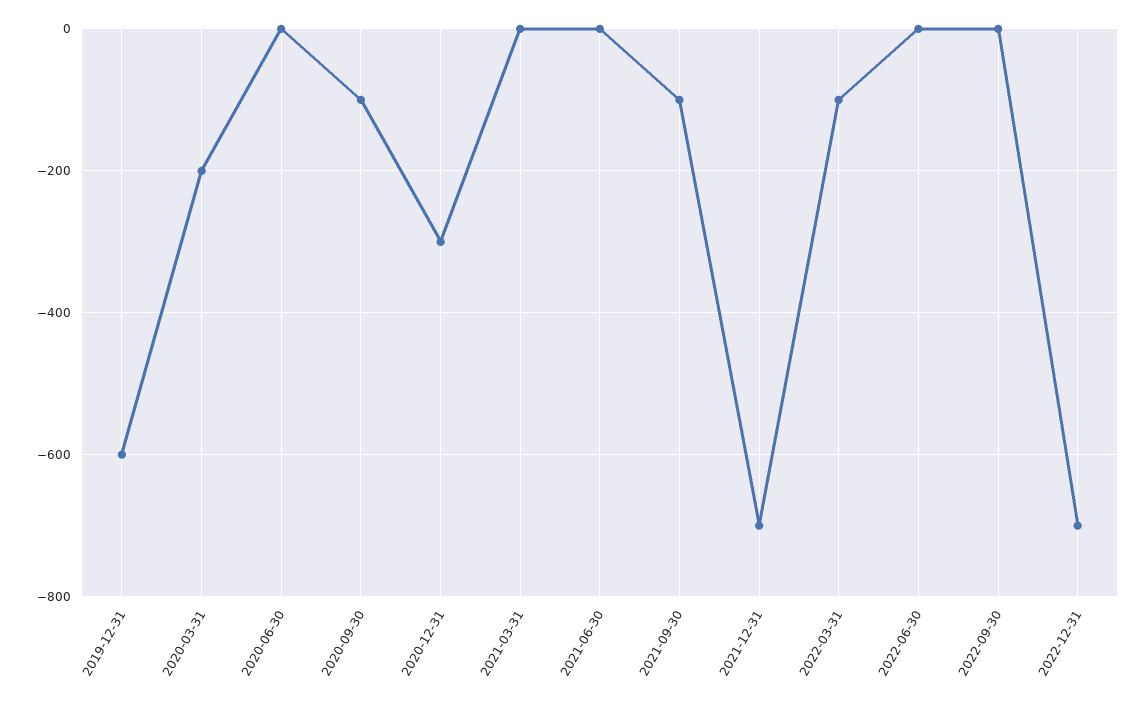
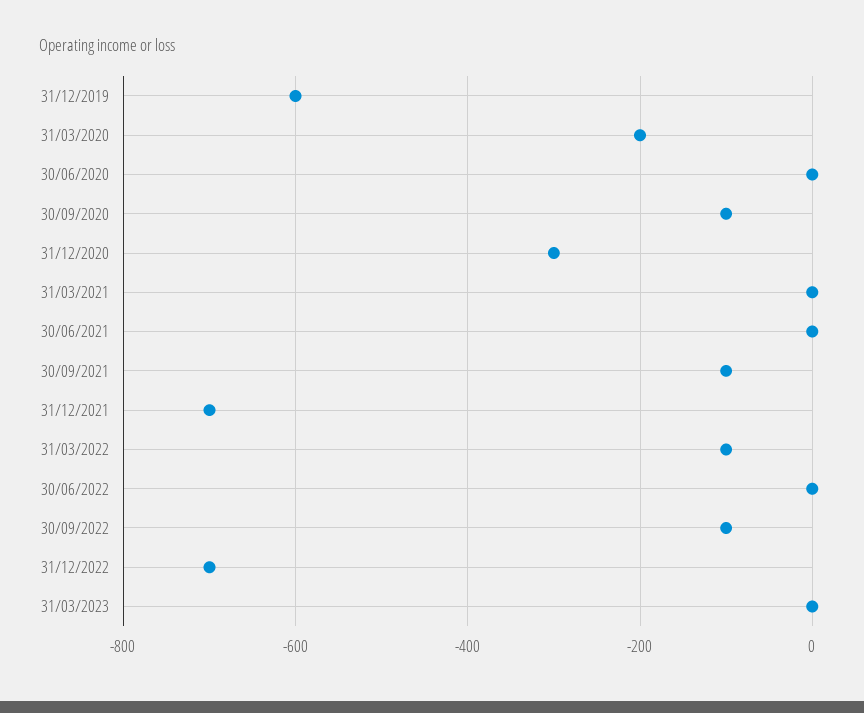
2022-09-30: 0 -> -100
31/03/2023: none -> 0

